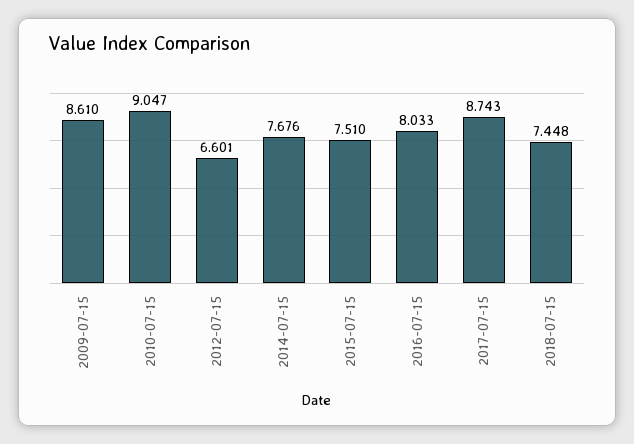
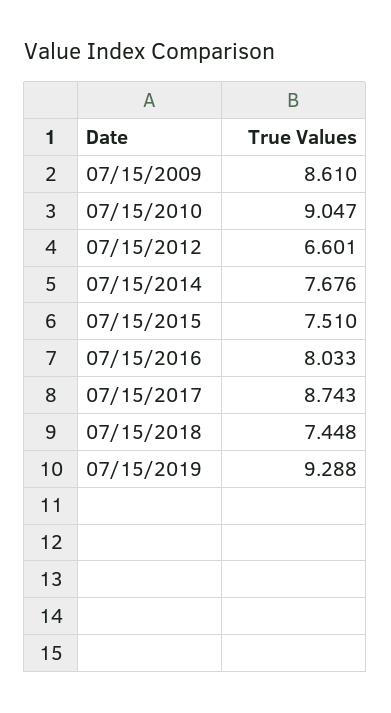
07/15/2019: none -> 9.288

